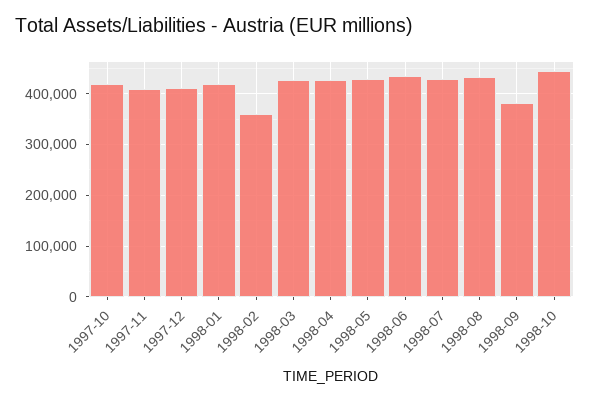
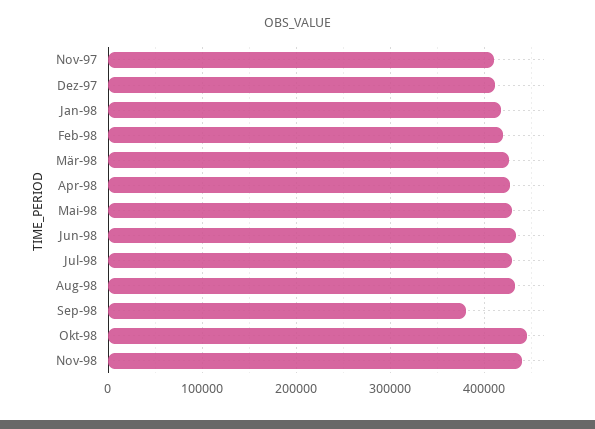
1997-10: 420000 -> none
1998-02: 360000 -> 420000
Nov-98: none -> 440000

